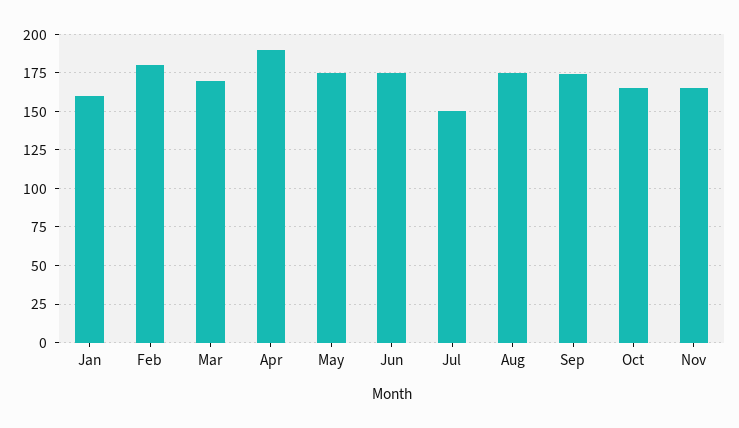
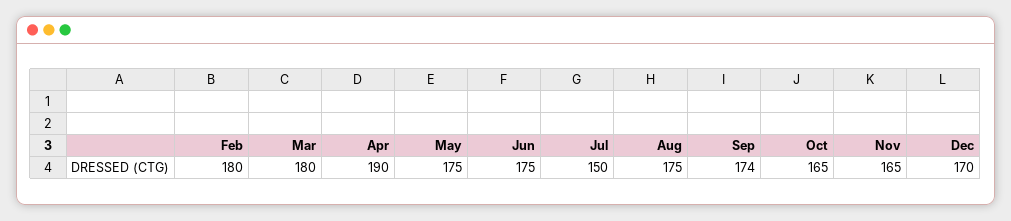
Jan: 160 -> none
Mar: 170 -> 180
Dec: none -> 170

